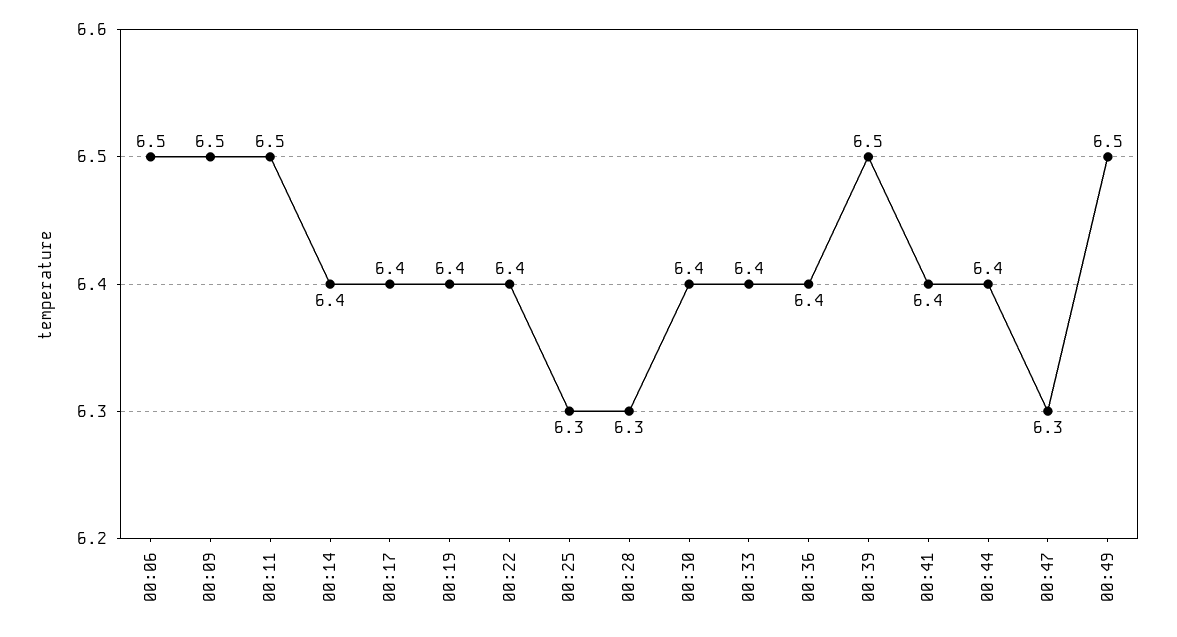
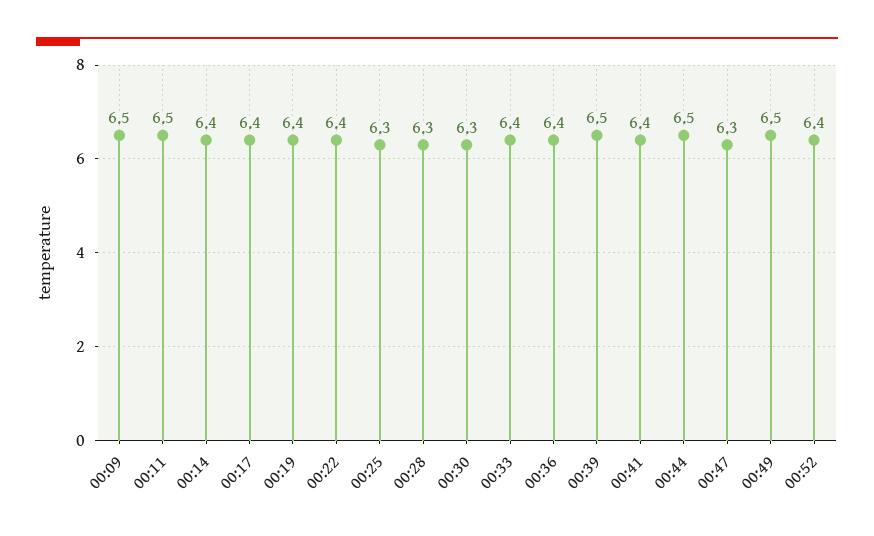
00:06: 6.5 -> none
00:30: 6.4 -> 6.3
00:44: 6.4 -> 6.5
00:52: none -> 6.4

